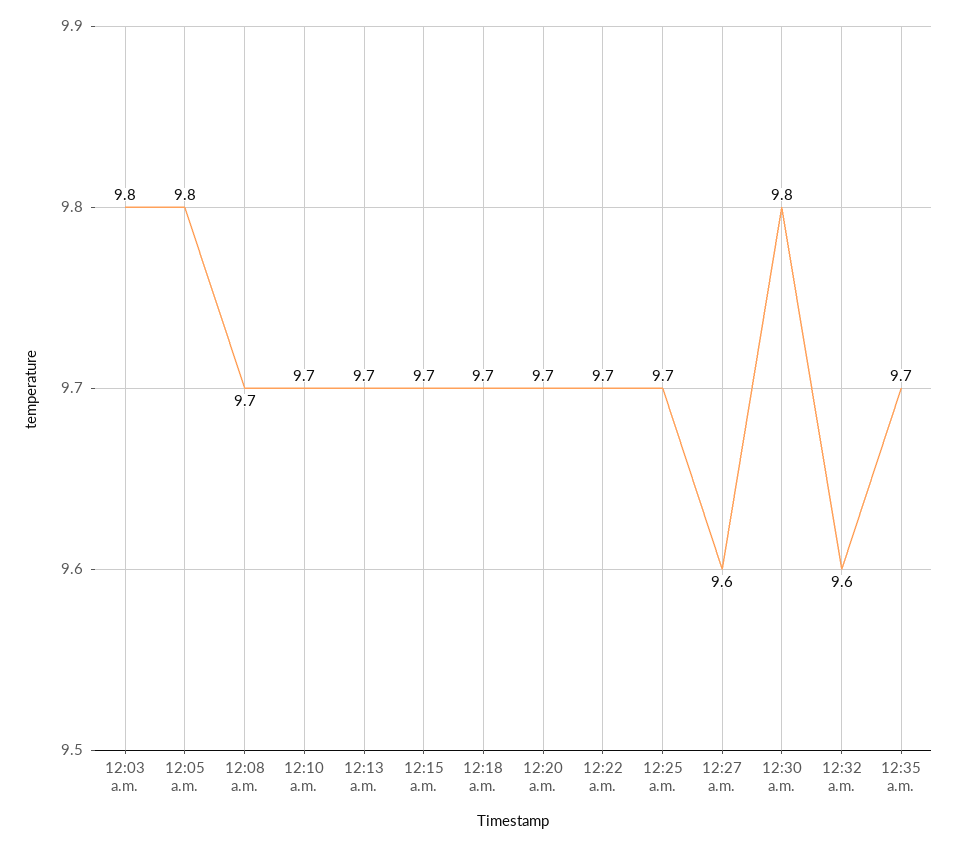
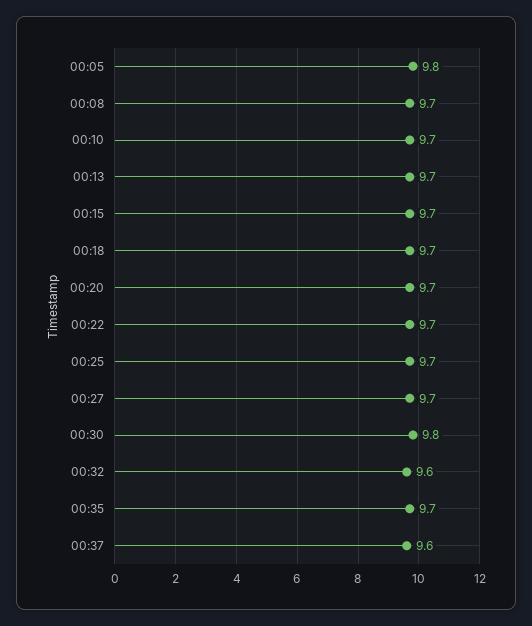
12:03 a.m.: 9.8 -> none
12:27 a.m.: 9.6 -> 9.7
00:37: none -> 9.6

